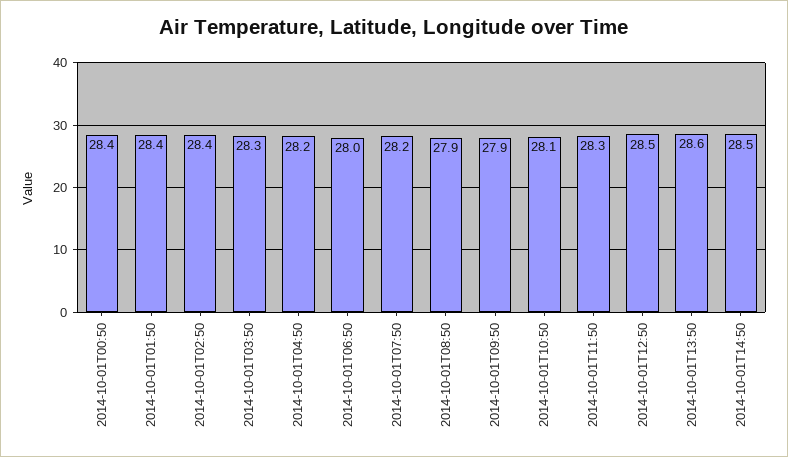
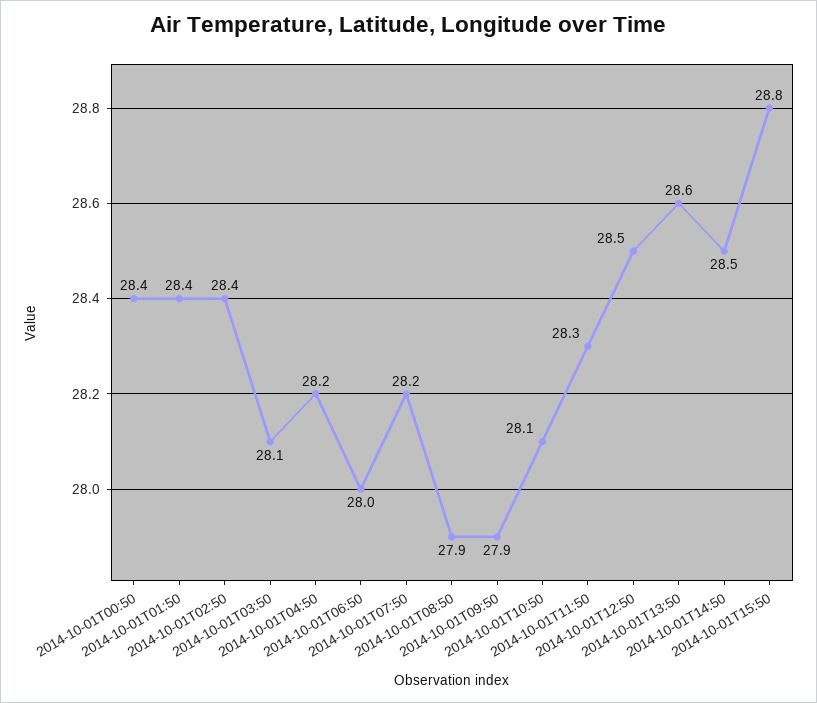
2014-10-01T03:50: 28.3 -> 28.1
2014-10-01T15:50: none -> 28.8

